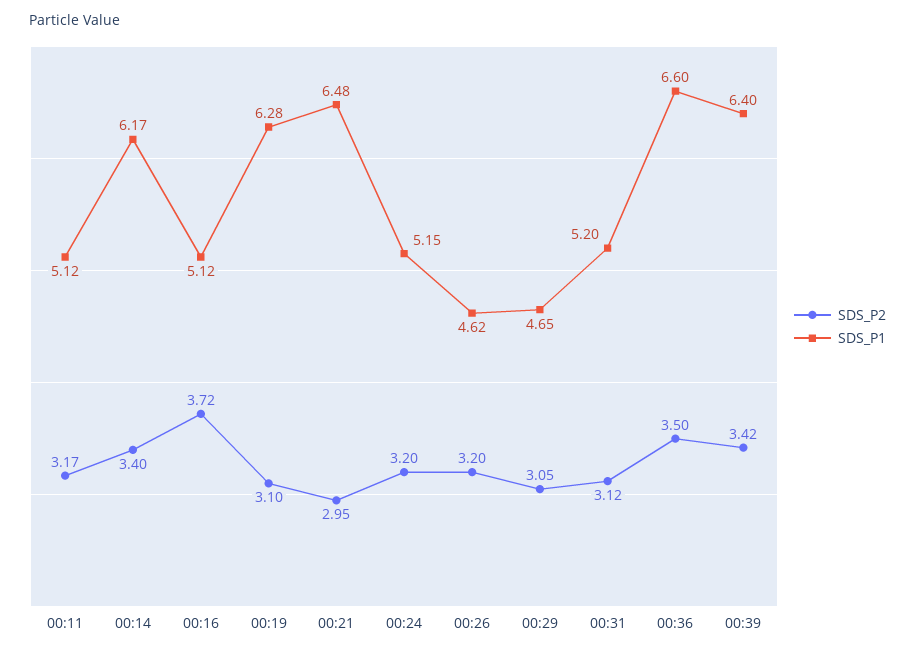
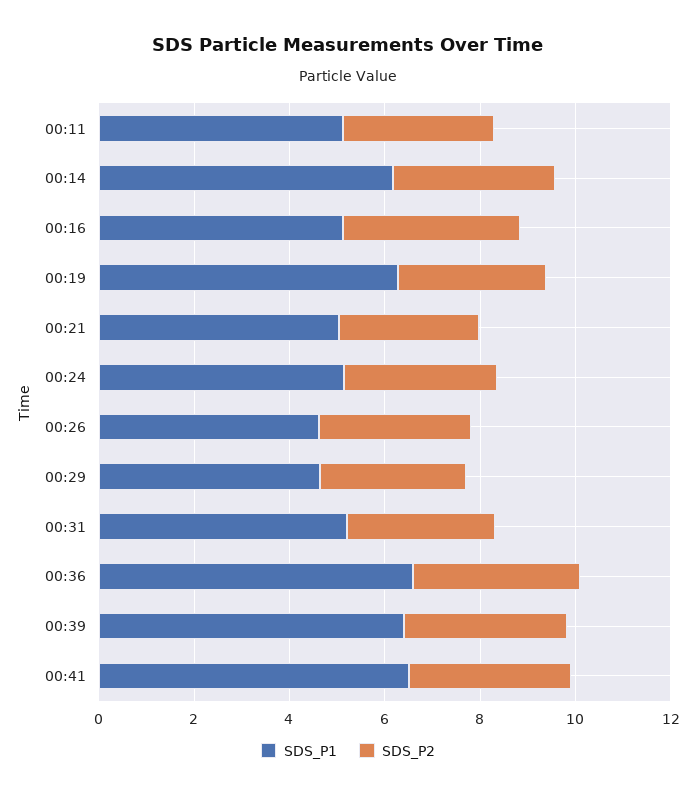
SDS_P1, 00:21: 6.48 -> 5
SDS_P1, 00:41: none -> 6.5
SDS_P2, 00:41: none -> 3.5

